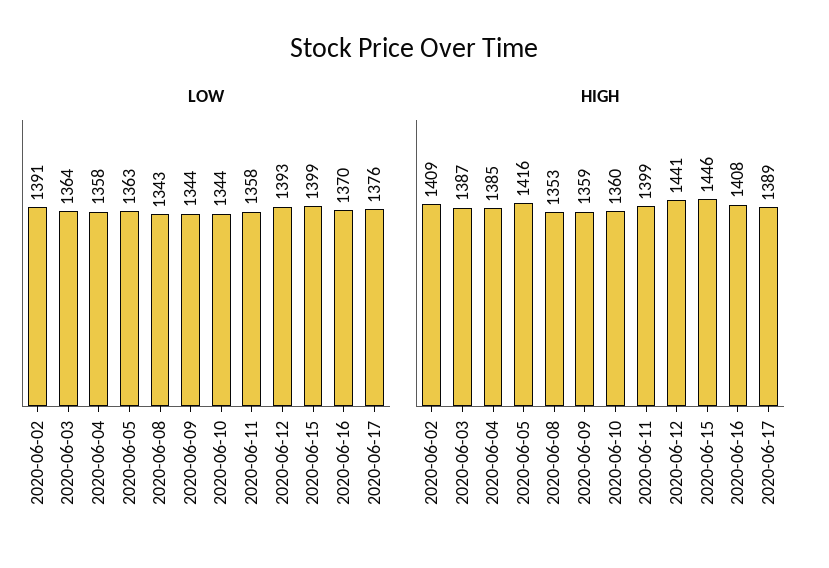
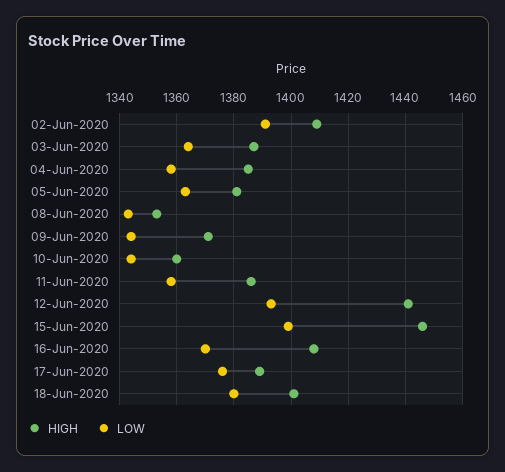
HIGH, 2020-06-05: 1416 -> 1380
HIGH, 2020-06-09: 1359 -> 1370
HIGH, 2020-06-11: 1399 -> 1385
HIGH, 18-Jun-2020: none -> 1400
LOW, 18-Jun-2020: none -> 1380

